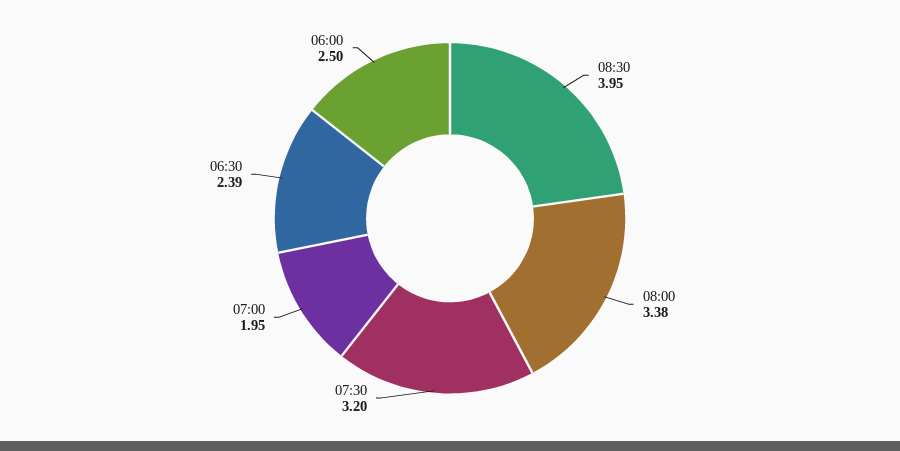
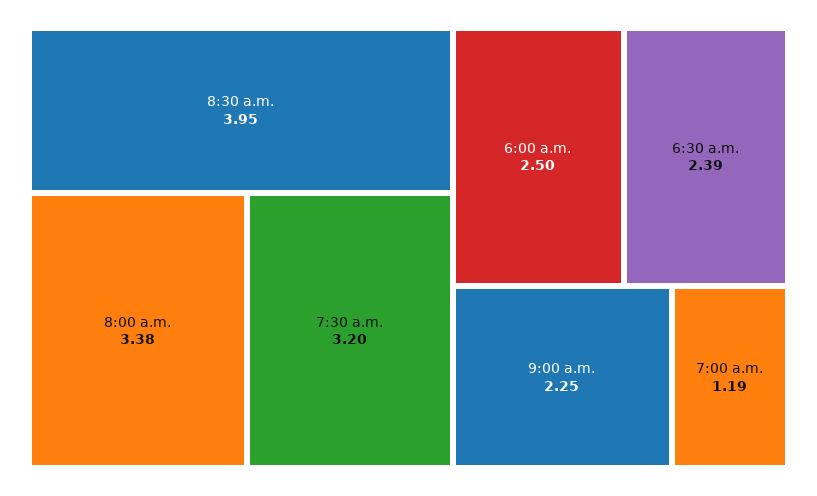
07:00: 1.95 -> 1.19
9:00 a.m.: none -> 2.25

